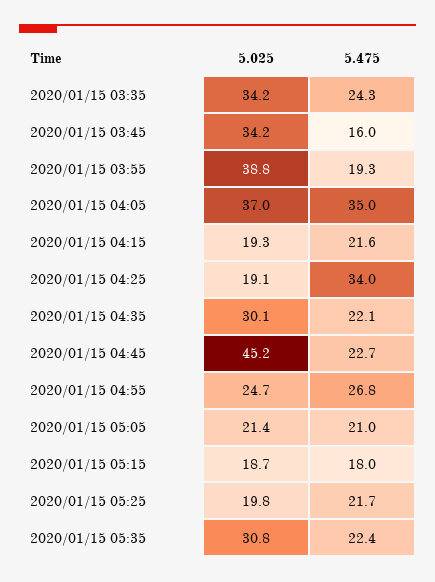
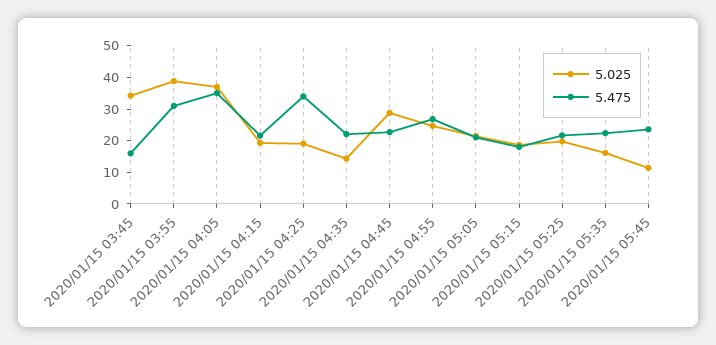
5.025, 2020/01/15 03:35: 34.2 -> none
5.475, 2020/01/15 03:35: 24.3 -> none
5.475, 2020/01/15 03:55: 19.3 -> 30
5.025, 2020/01/15 04:35: 30.1 -> 15
5.025, 2020/01/15 04:45: 45.2 -> 30
5.025, 2020/01/15 05:35: 30.8 -> 15
5.025, 2020/01/15 05:45: none -> 10
5.475, 2020/01/15 05:45: none -> 25

